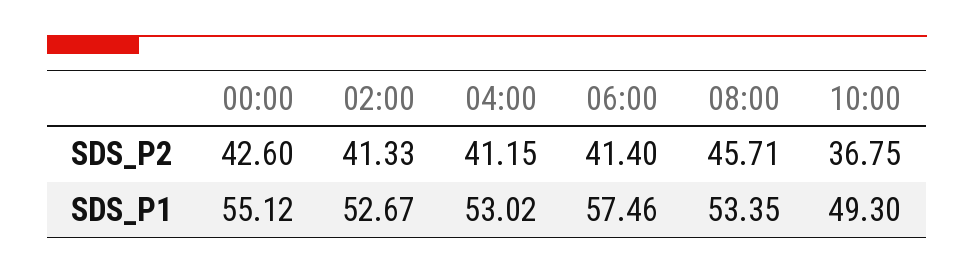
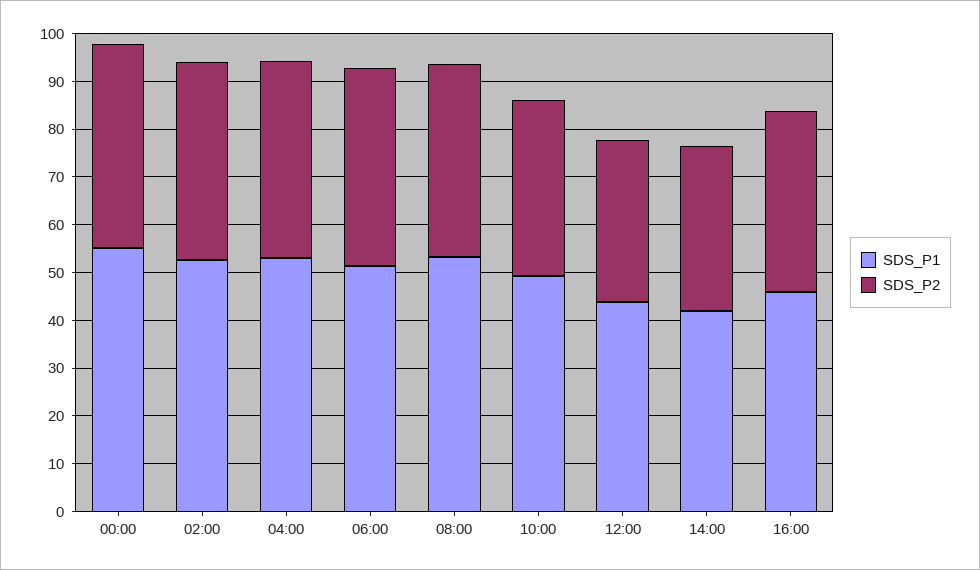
SDS_P2, 08:00: 45.71 -> 40
SDS_P1, 06:00: 57.46 -> 52
SDS_P1, 12:00: none -> 44
SDS_P2, 12:00: none -> 34
SDS_P1, 14:00: none -> 42
SDS_P2, 14:00: none -> 34
SDS_P1, 16:00: none -> 46
SDS_P2, 16:00: none -> 38

